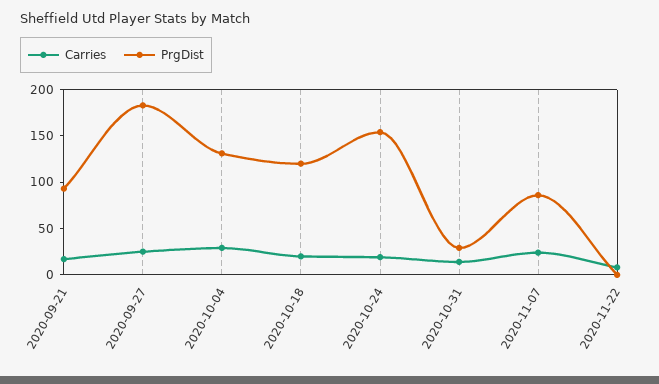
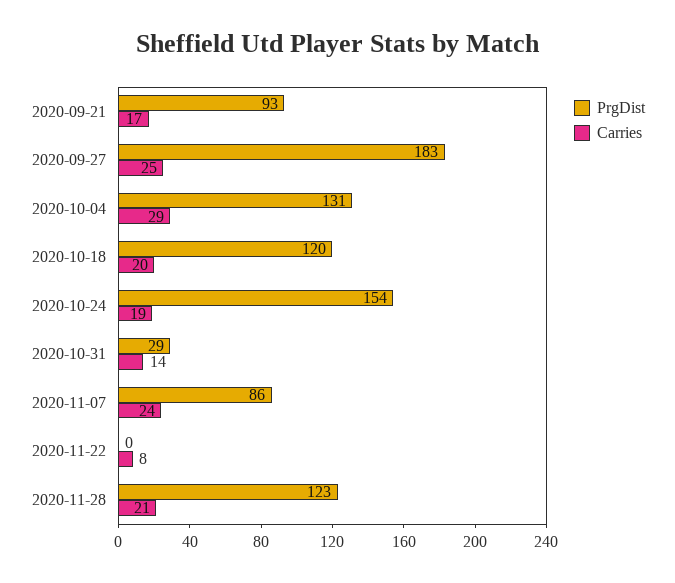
PrgDist, 2020-11-28: none -> 123
Carries, 2020-11-28: none -> 21

